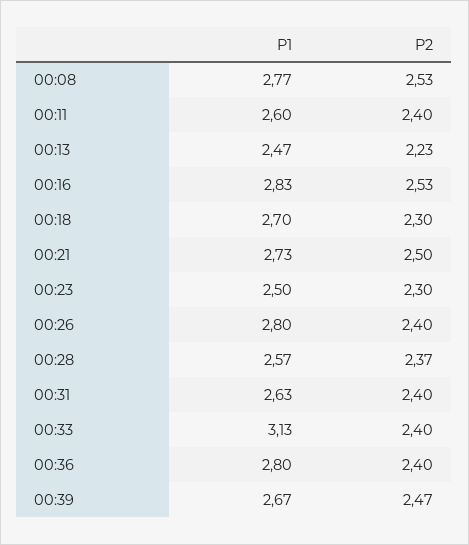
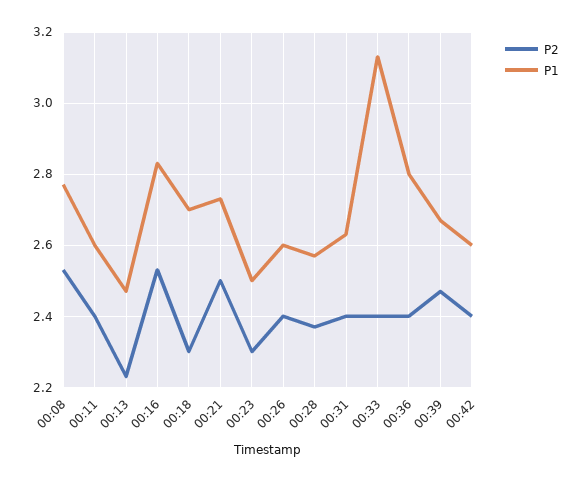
P1, 00:26: 2.8 -> 2.6
P2, 00:42: none -> 2.4
P1, 00:42: none -> 2.6

